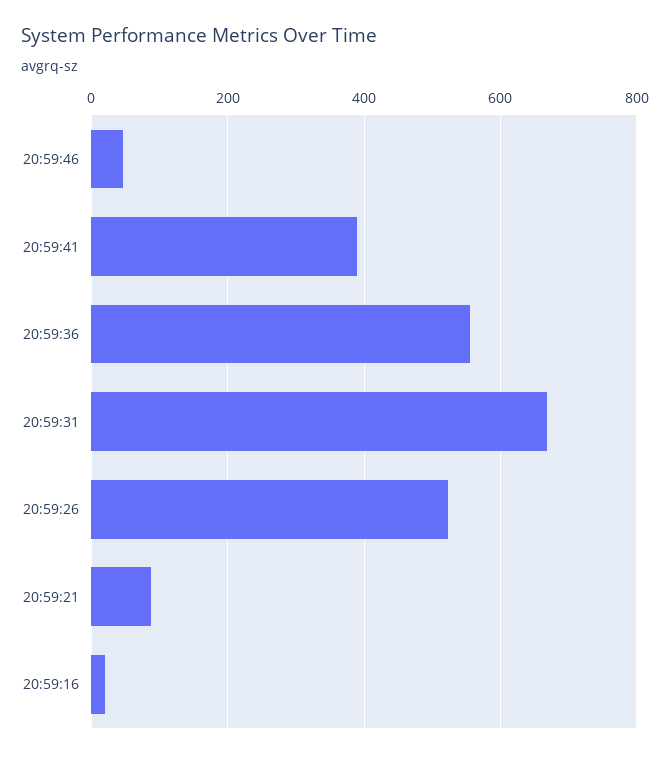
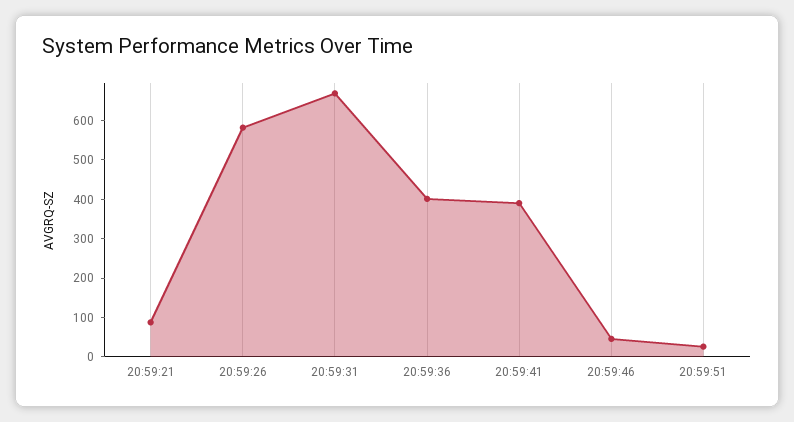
20:59:36: 560 -> 400
20:59:26: 520 -> 575
20:59:16: 20 -> none
20:59:51: none -> 25

